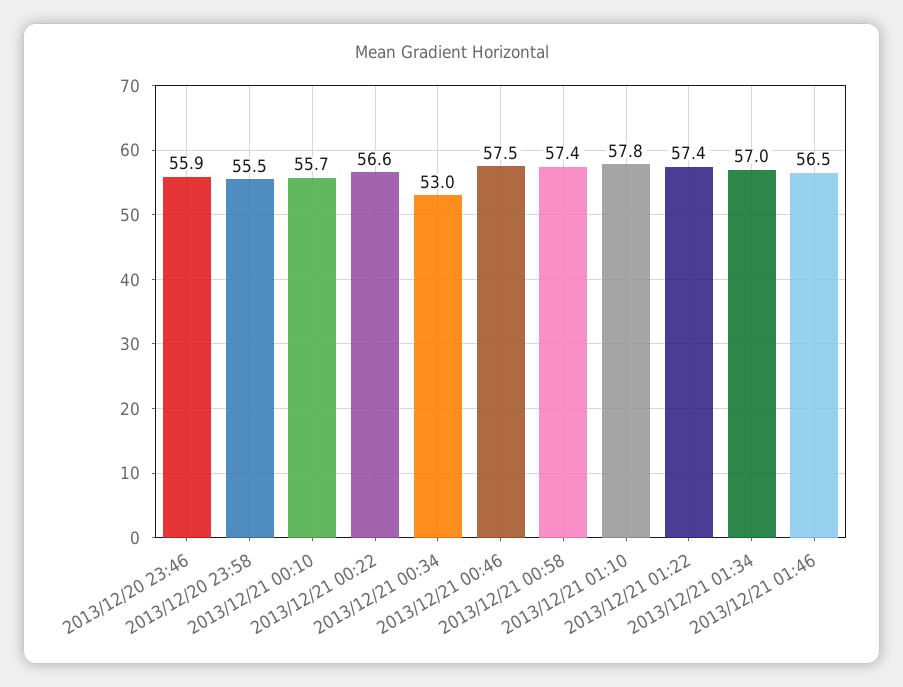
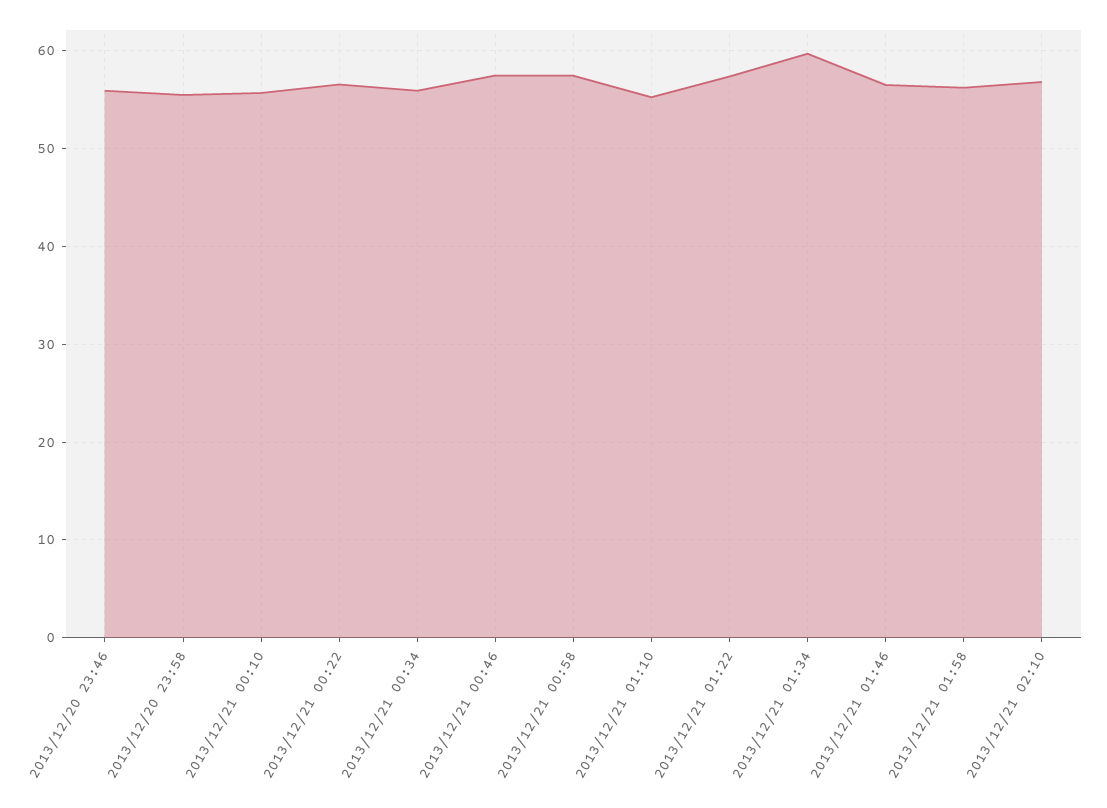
2013/12/21 00:34: 53 -> 56
2013/12/21 01:10: 57.8 -> 55
2013/12/21 01:34: 57 -> 60
2013/12/21 01:58: none -> 56
2013/12/21 02:10: none -> 57

